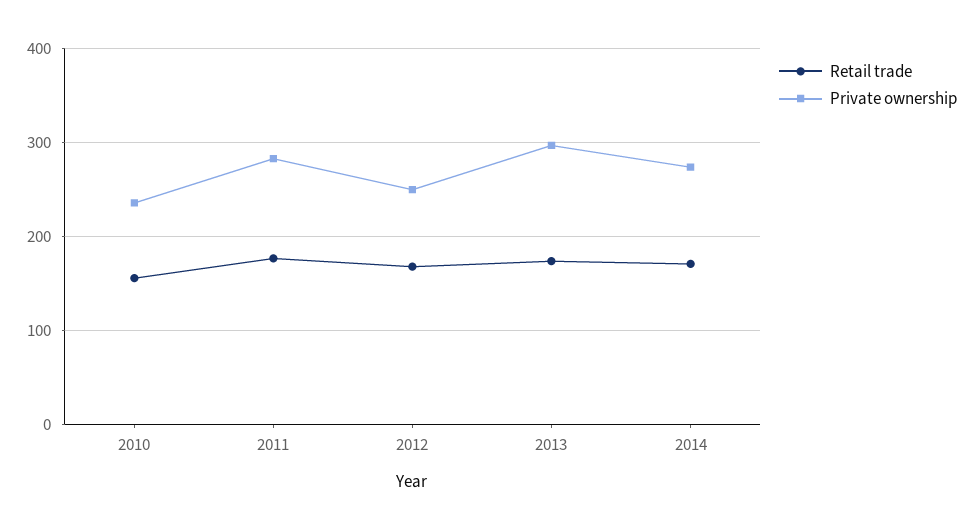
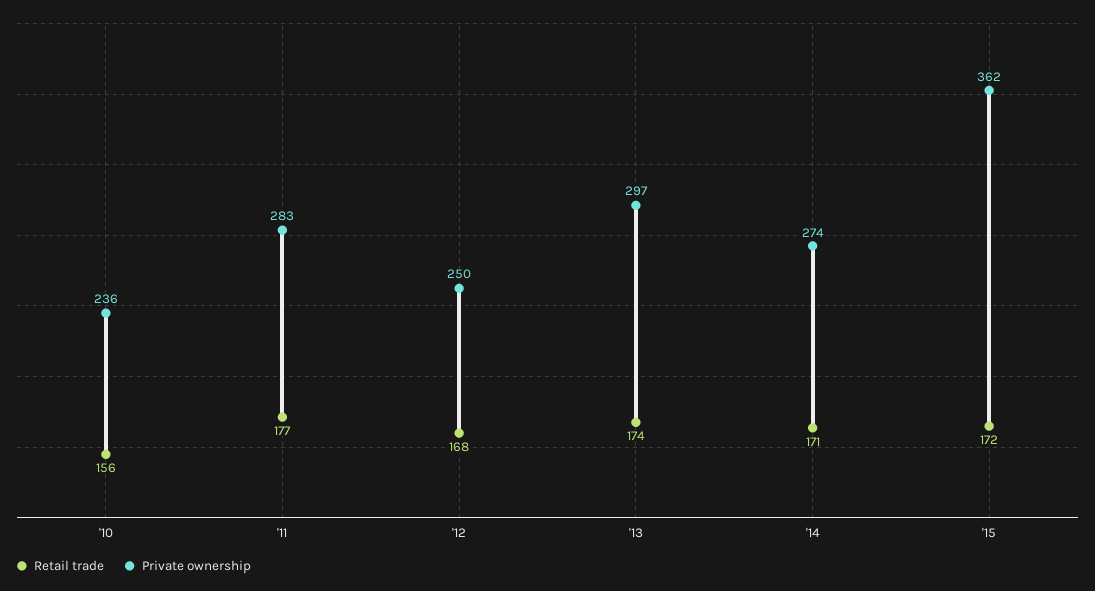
Retail trade, '15: none -> 172
Private ownership, '15: none -> 362

